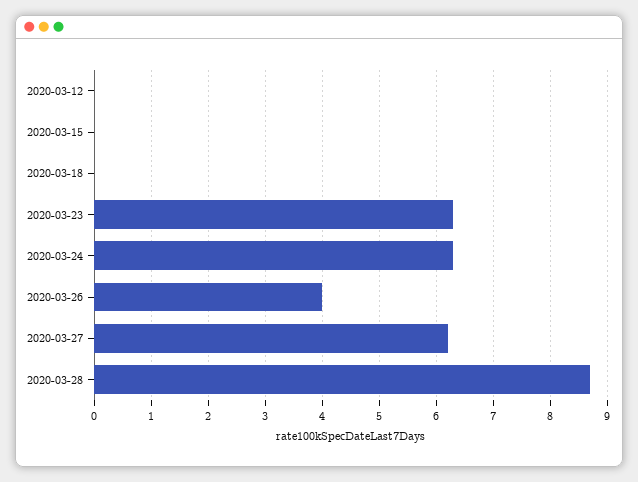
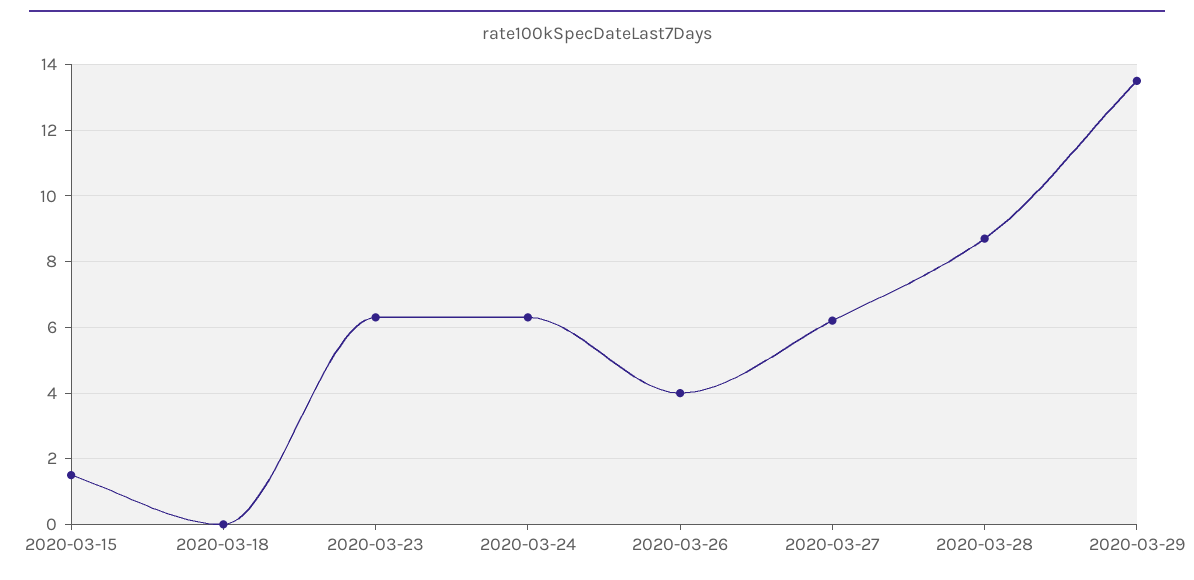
2020-03-12: 0 -> none
2020-03-15: 0 -> 1.5
2020-03-29: none -> 13.5

